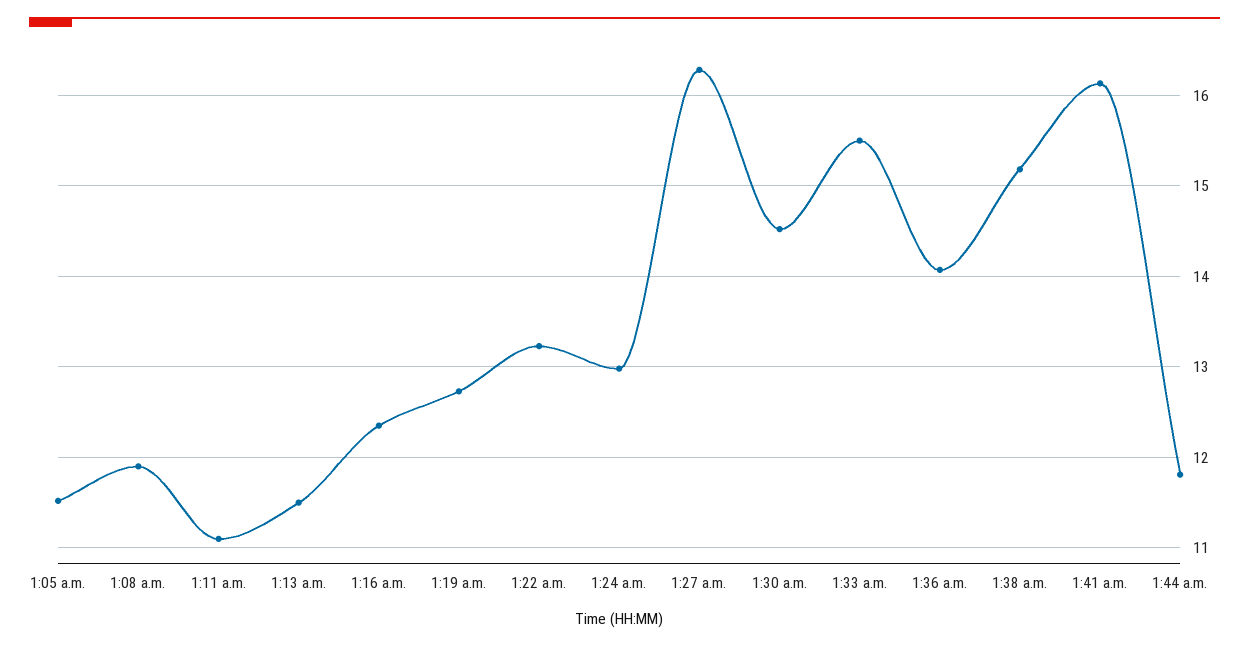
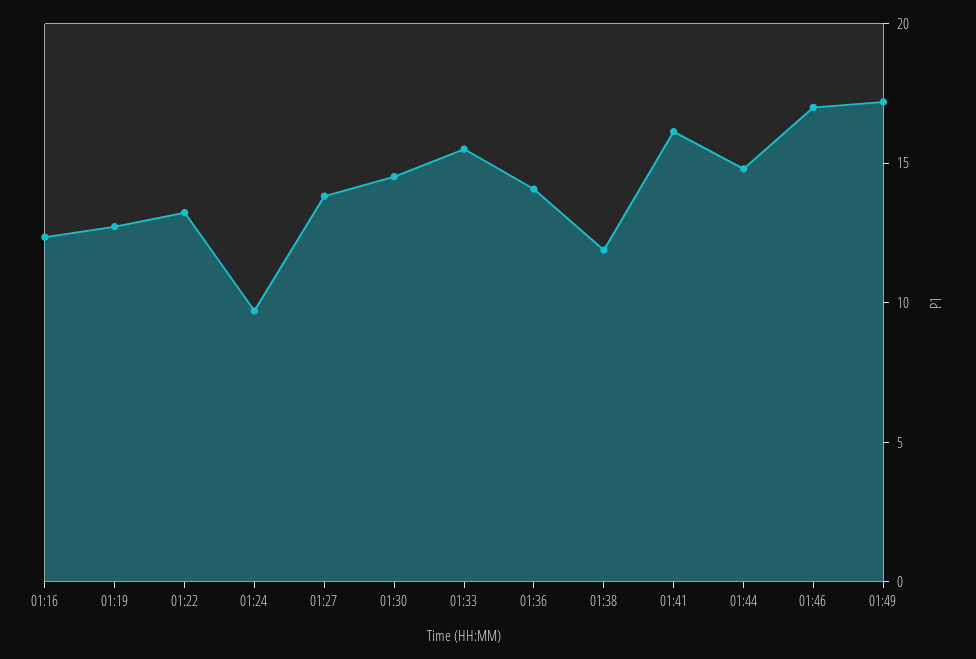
1:05 a.m.: 11.5 -> none
1:08 a.m.: 11.9 -> none
1:11 a.m.: 11.1 -> none
1:13 a.m.: 11.5 -> none
1:24 a.m.: 13 -> 10
1:27 a.m.: 16.3 -> 14
1:38 a.m.: 15.2 -> 12
1:44 a.m.: 11.8 -> 15
01:46: none -> 17
01:49: none -> 17

